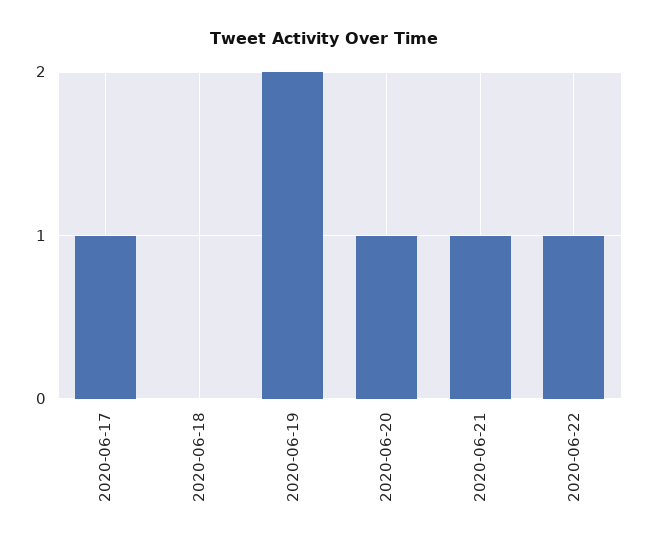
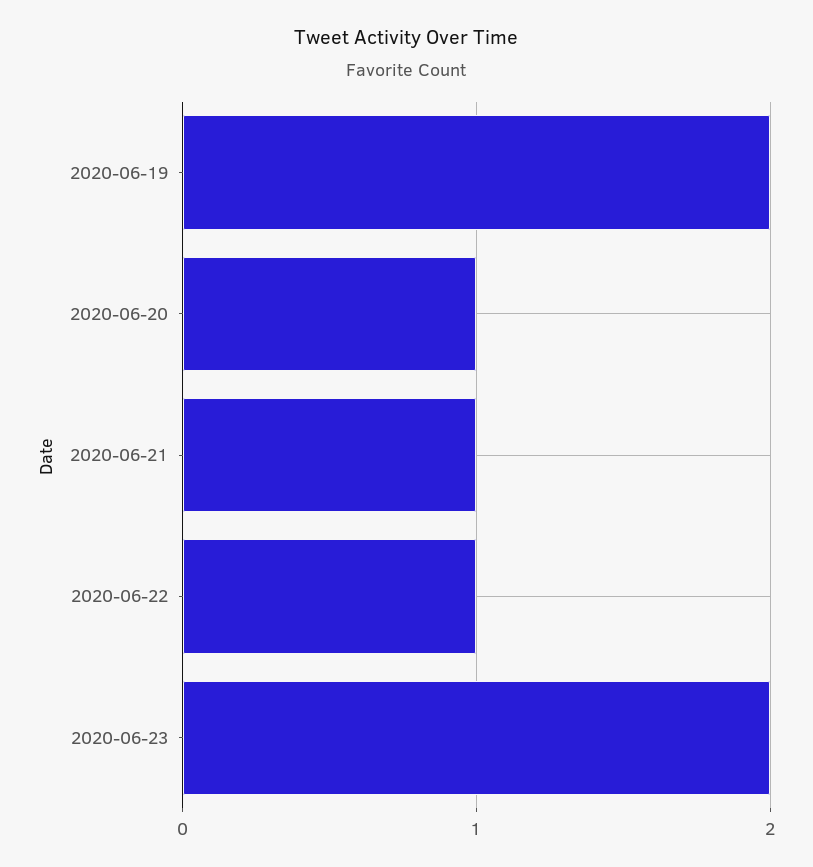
2020-06-17: 1 -> none
2020-06-18: 0 -> none
2020-06-23: none -> 2

